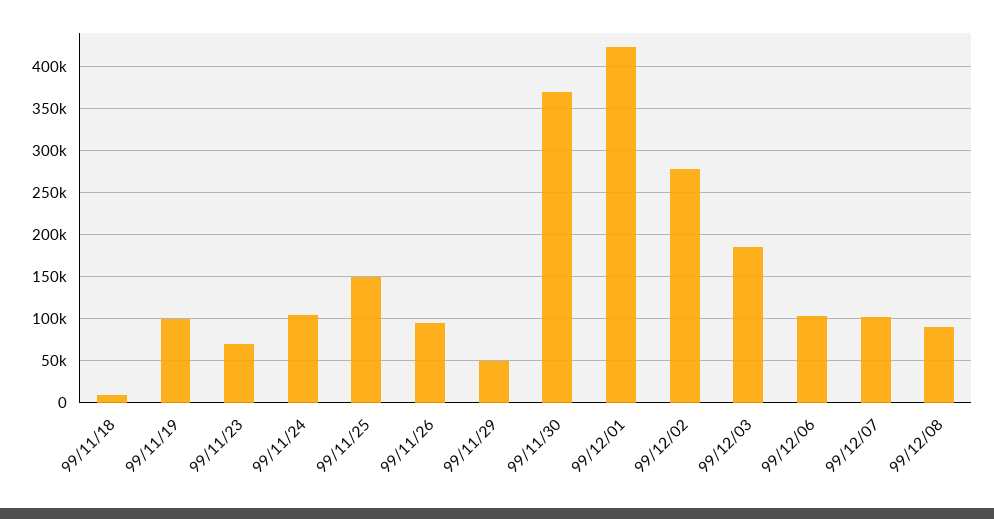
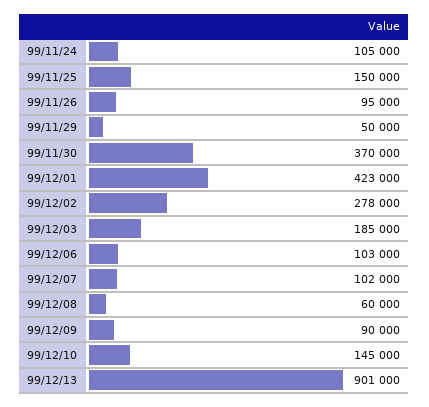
99/11/18: 10000 -> none
99/11/19: 100000 -> none
99/11/23: 70000 -> none
99/12/08: 90000 -> 60000
99/12/09: none -> 90000
99/12/10: none -> 145000
99/12/13: none -> 901000

